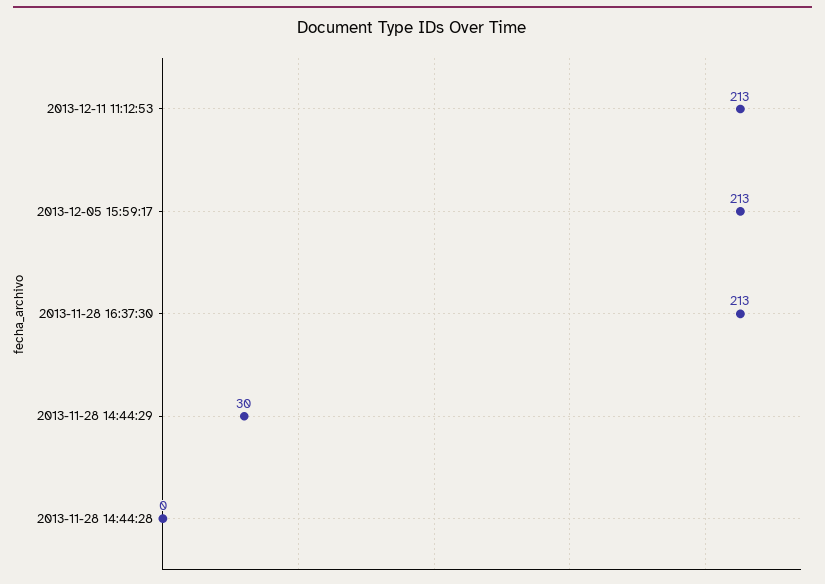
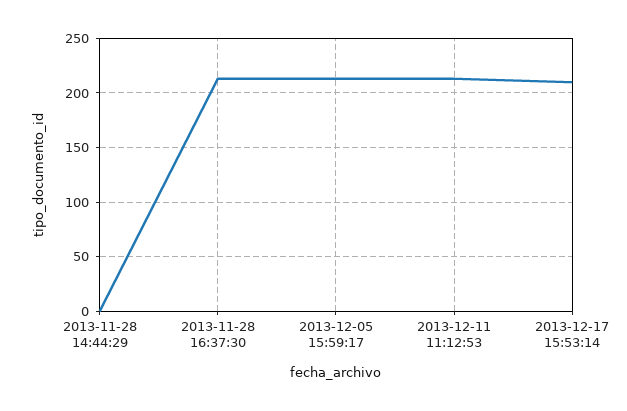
2013-11-28 14:44:29: 30 -> 0
2013-11-28 14:44:28: 0 -> none
2013-12-17 15:53:14: none -> 210

